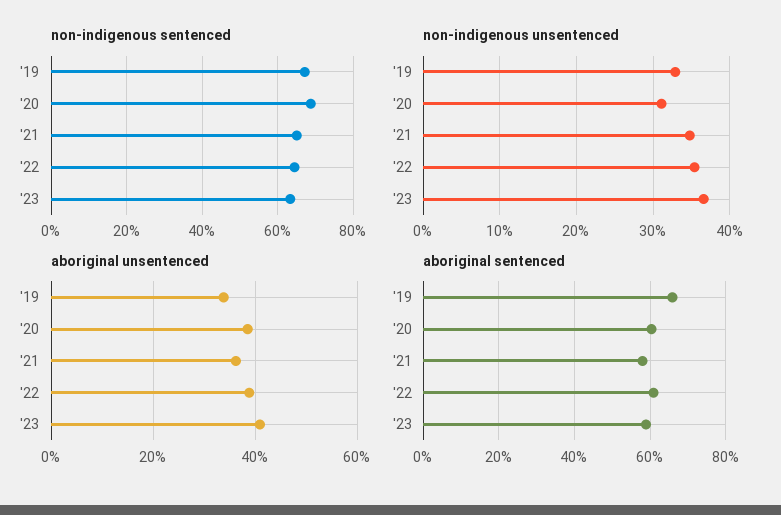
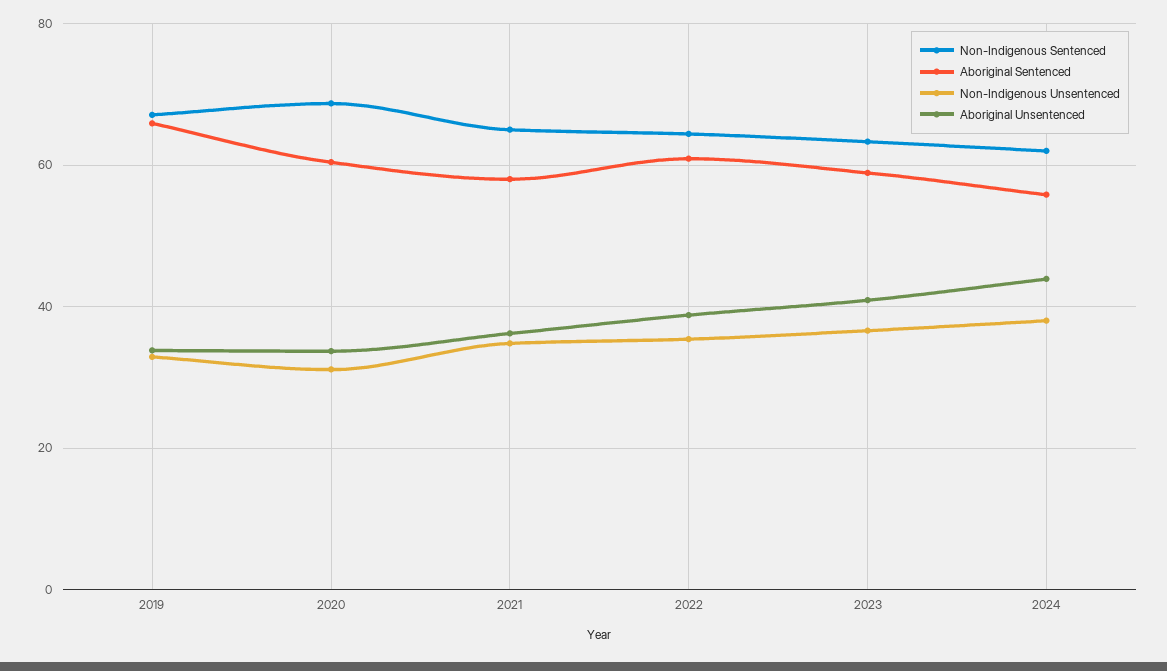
aboriginal unsentenced, '20: 38 -> 34
non-indigenous sentenced, 2024: none -> 62
aboriginal sentenced, 2024: none -> 56
non-indigenous unsentenced, 2024: none -> 38
aboriginal unsentenced, 2024: none -> 44

